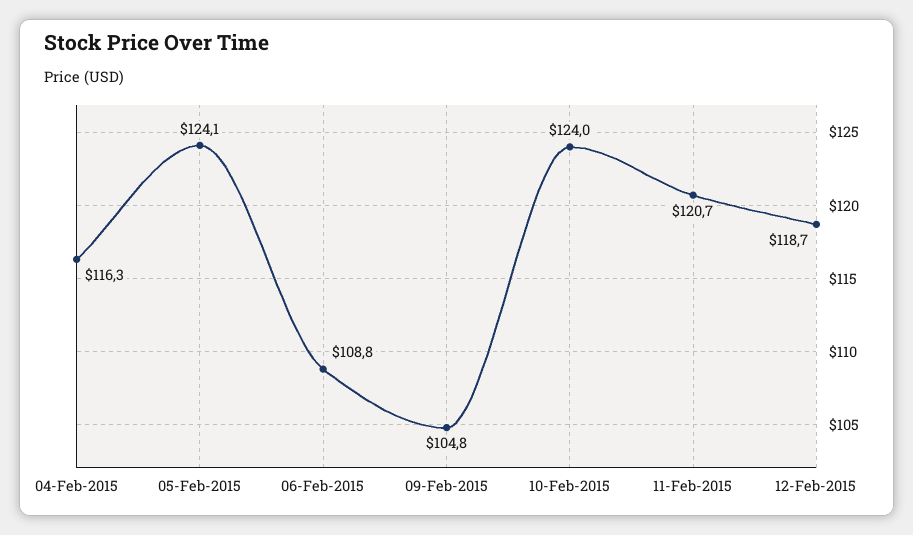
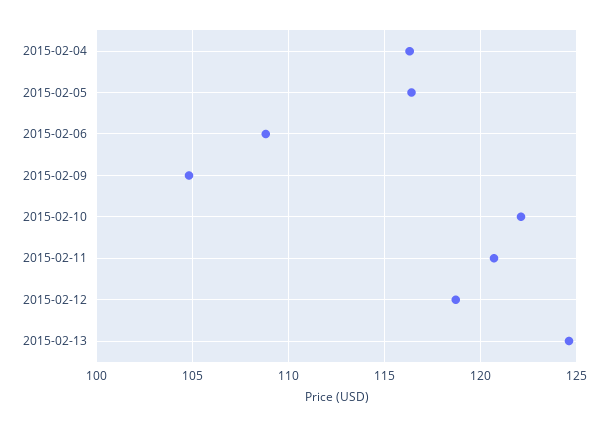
05-Feb-2015: 124.1 -> 116.5
10-Feb-2015: 124 -> 122
2015-02-13: none -> 124.5

